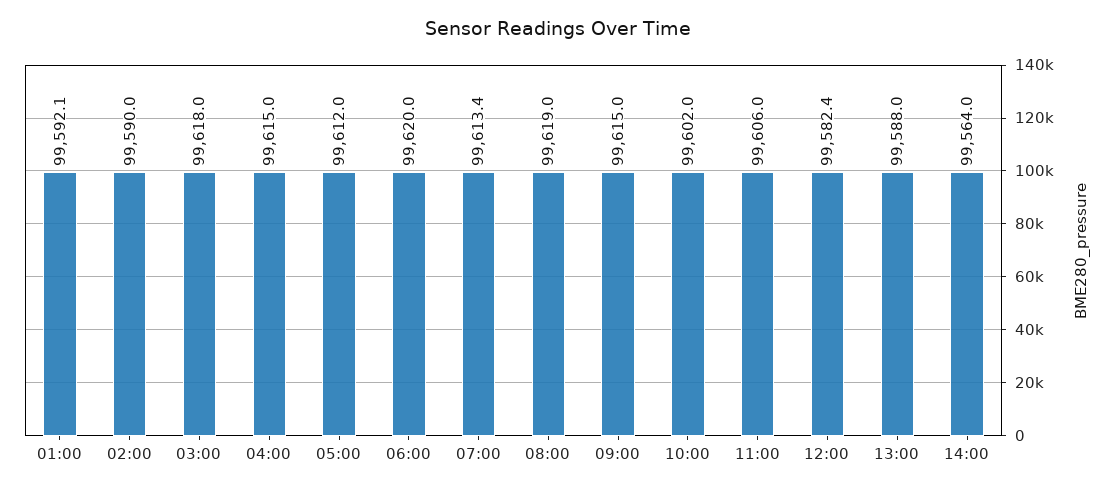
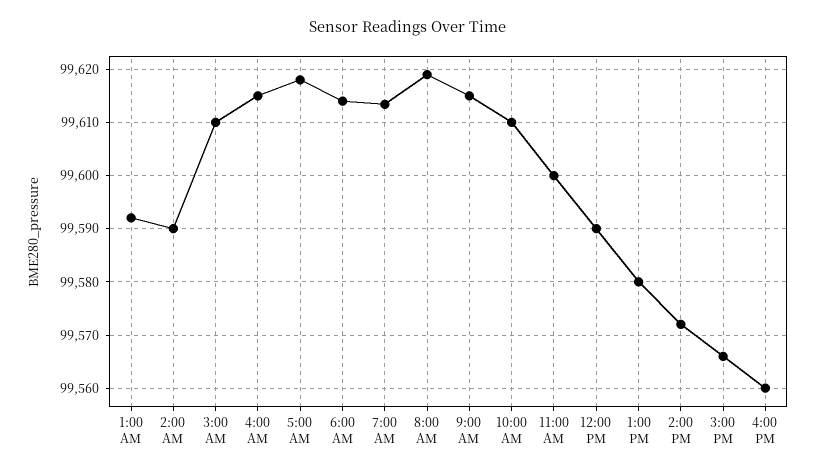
03:00: 99618 -> 99610
05:00: 99612 -> 99618
06:00: 99620 -> 99614
10:00: 99602 -> 99610
11:00: 99606 -> 99600
12:00: 99582.4 -> 99590
13:00: 99588 -> 99580
14:00: 99564 -> 99572
3:00 PM: none -> 99566
4:00 PM: none -> 99560

